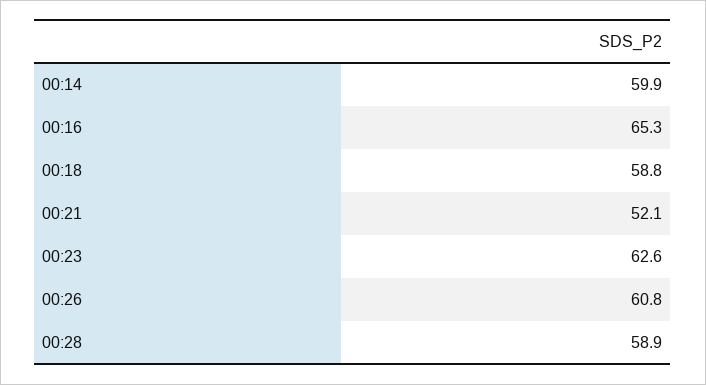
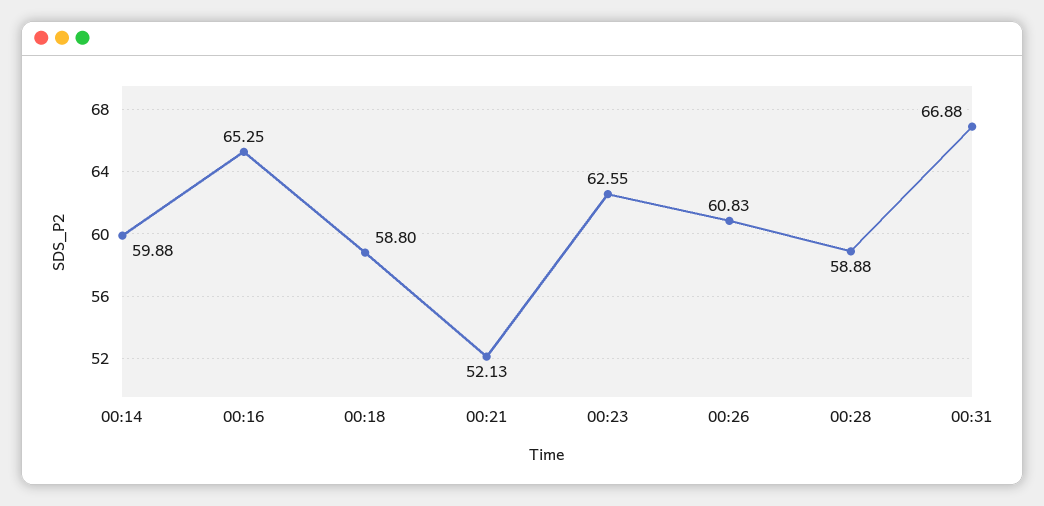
00:31: none -> 66.88

